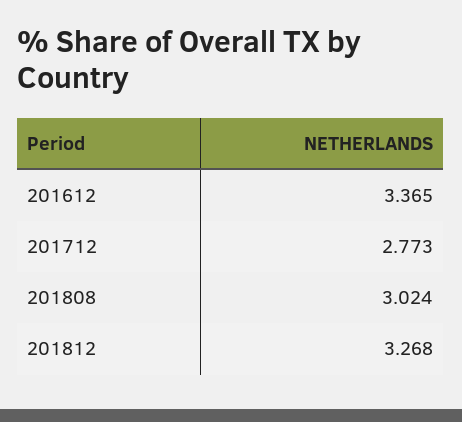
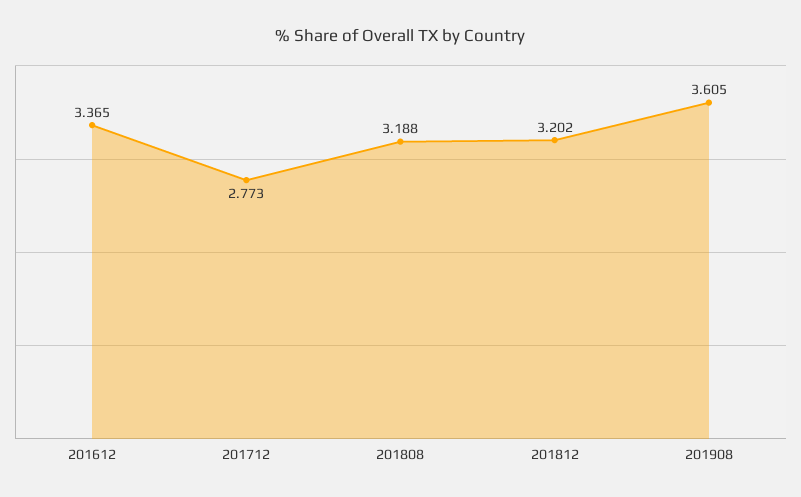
201808: 3.024 -> 3.188
201812: 3.268 -> 3.202
201908: none -> 3.605

